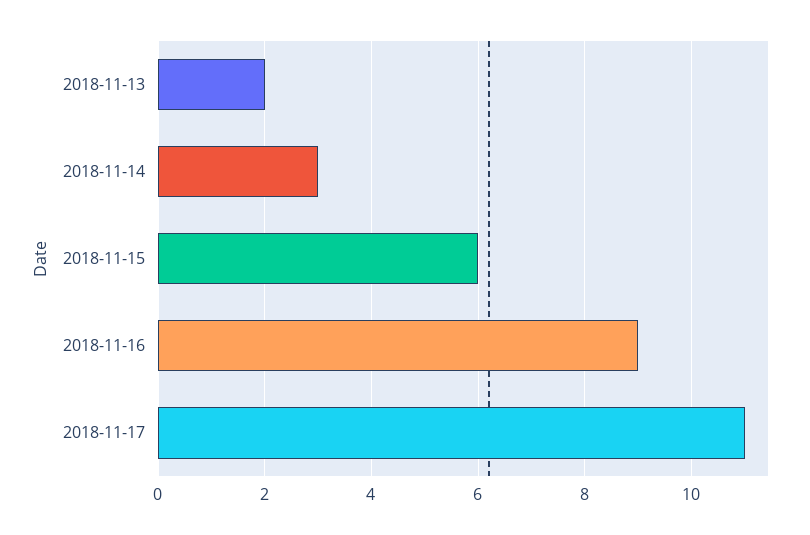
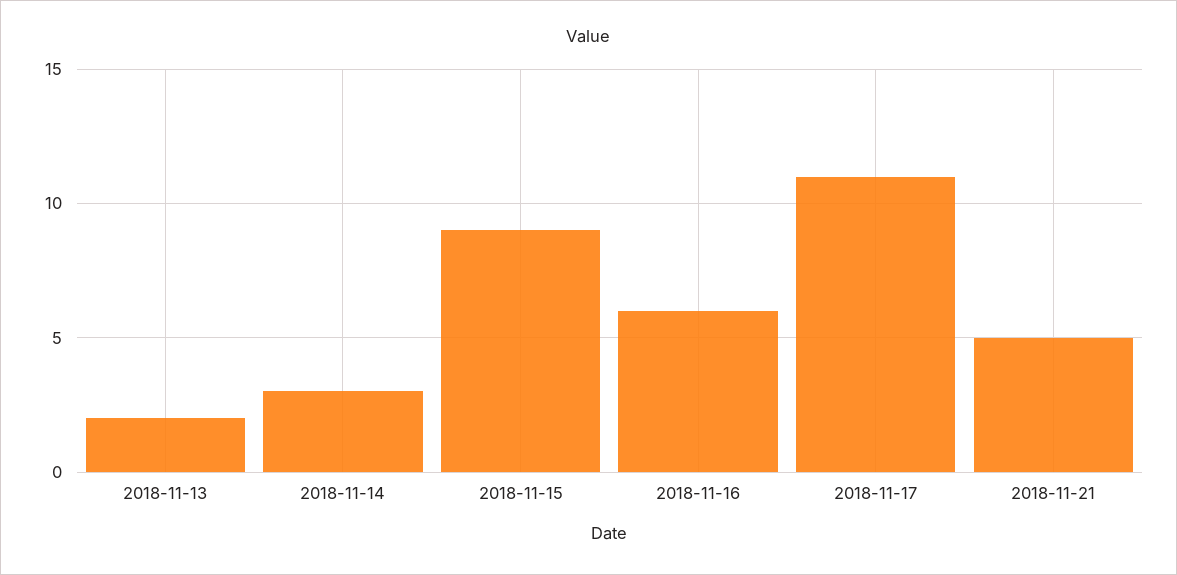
2018-11-15: 6 -> 9
2018-11-16: 9 -> 6
2018-11-21: none -> 5

